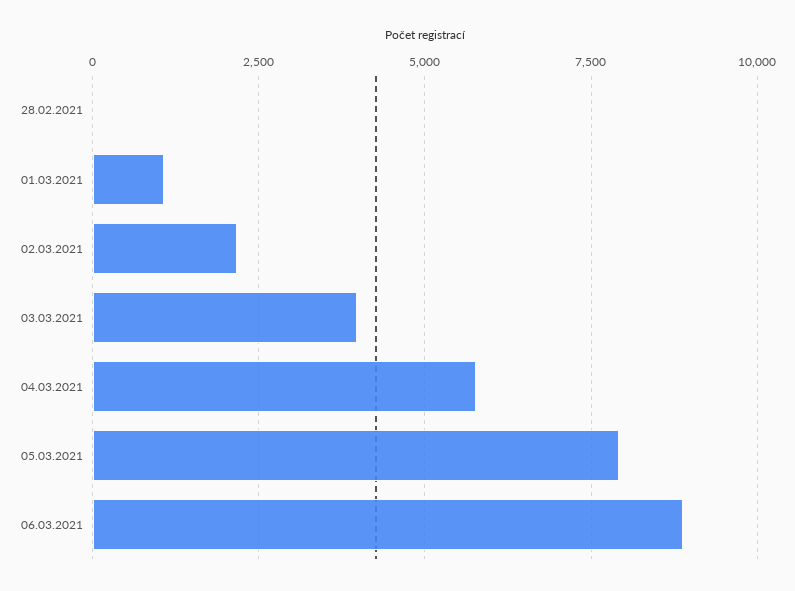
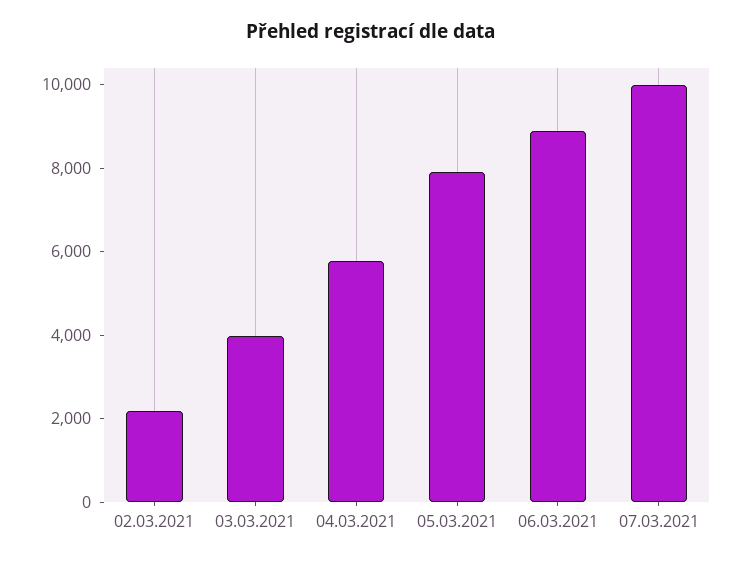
28.02.2021: 0 -> none
01.03.2021: 1000 -> none
07.03.2021: none -> 10000

